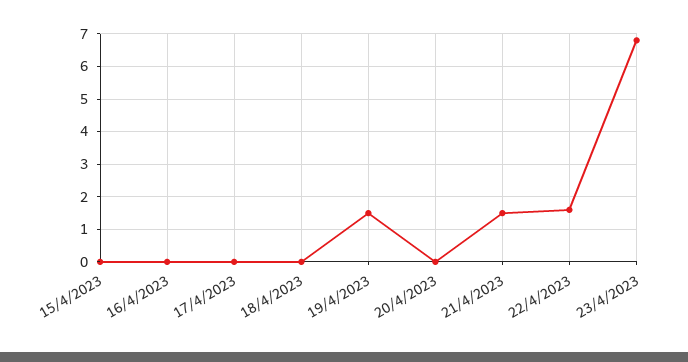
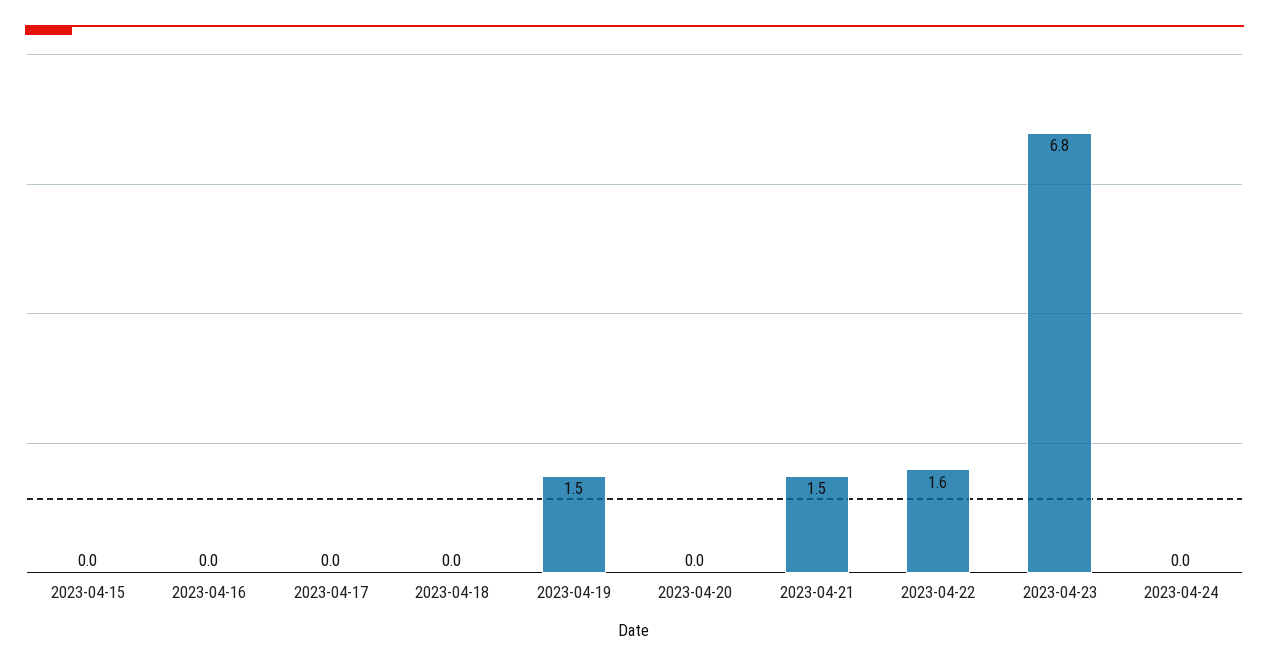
2023-04-24: none -> 0

